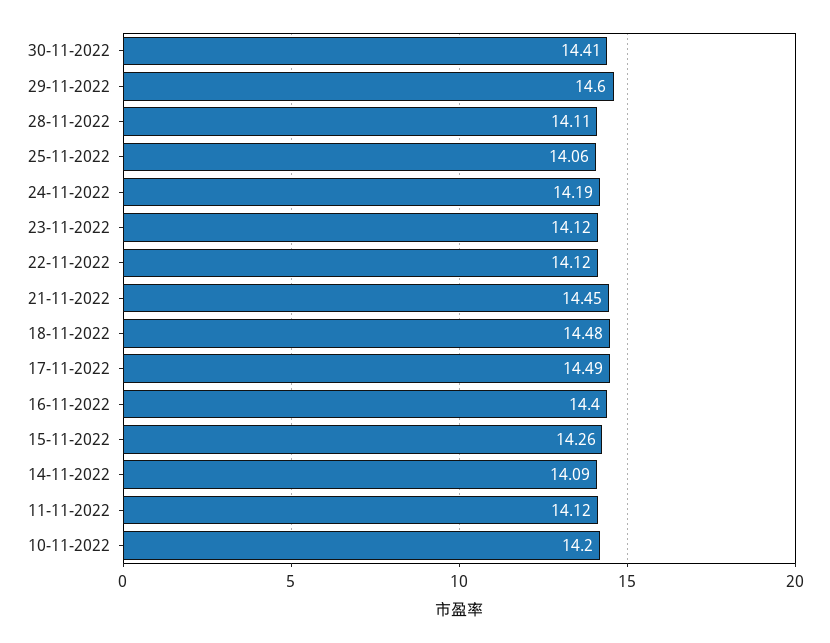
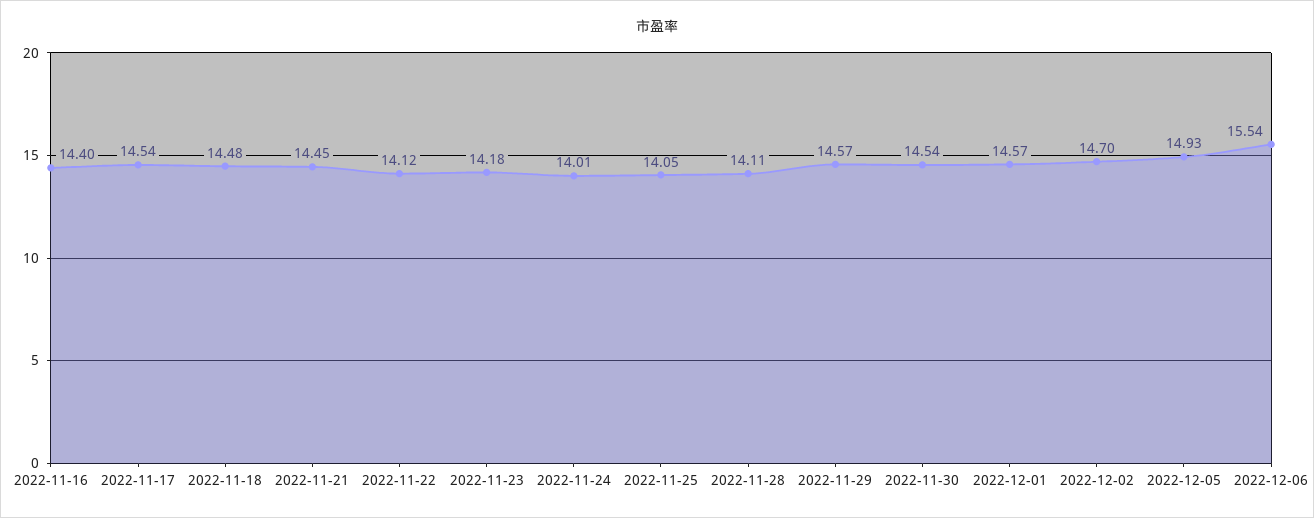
30-11-2022: 14.41 -> 14.54
29-11-2022: 14.6 -> 14.57
25-11-2022: 14.06 -> 14.05
24-11-2022: 14.19 -> 14.01
23-11-2022: 14.12 -> 14.18
17-11-2022: 14.49 -> 14.54
15-11-2022: 14.26 -> none
14-11-2022: 14.09 -> none
11-11-2022: 14.12 -> none
10-11-2022: 14.2 -> none
2022-12-01: none -> 14.57
2022-12-02: none -> 14.7
2022-12-05: none -> 14.93
2022-12-06: none -> 15.54

